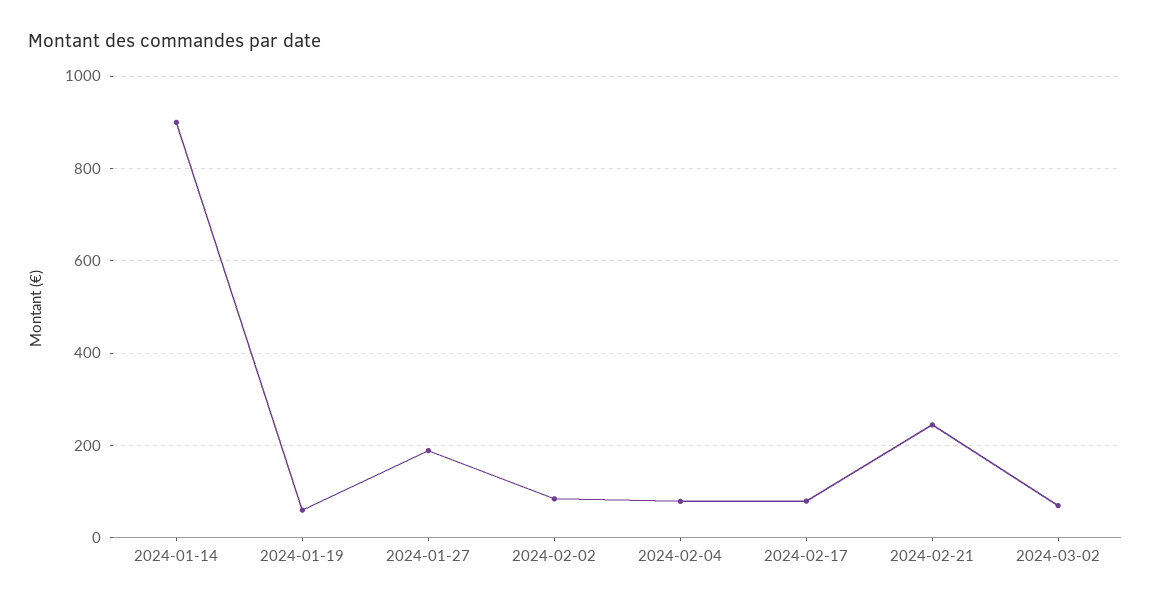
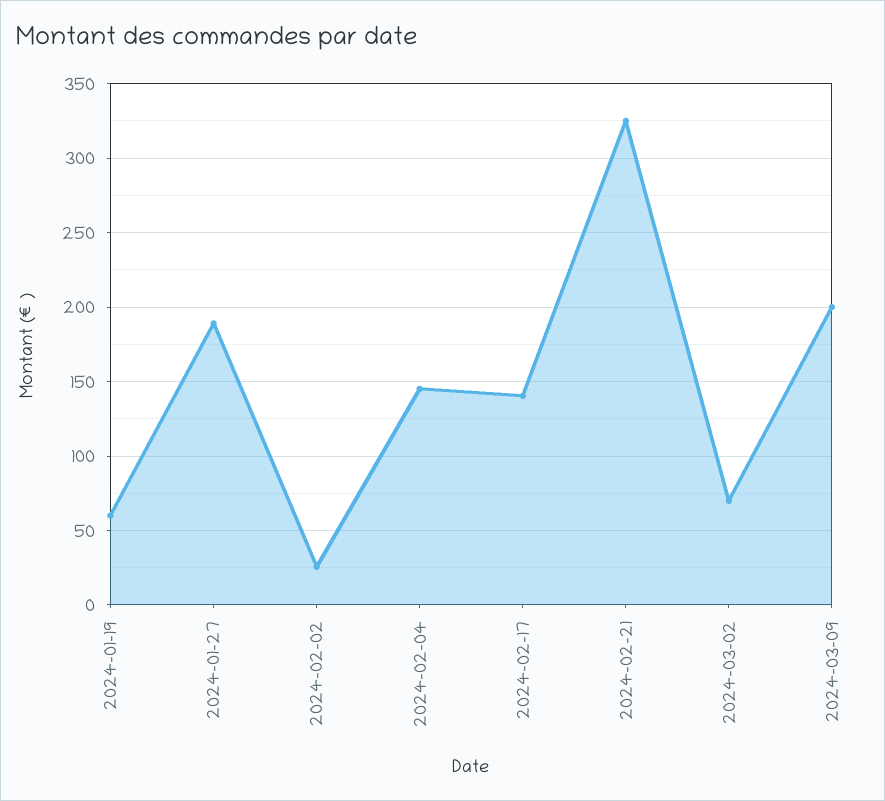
2024-01-14: 900 -> none
2024-02-02: 80 -> 25
2024-02-04: 80 -> 145
2024-02-17: 80 -> 140
2024-02-21: 240 -> 325
2024-03-09: none -> 200

